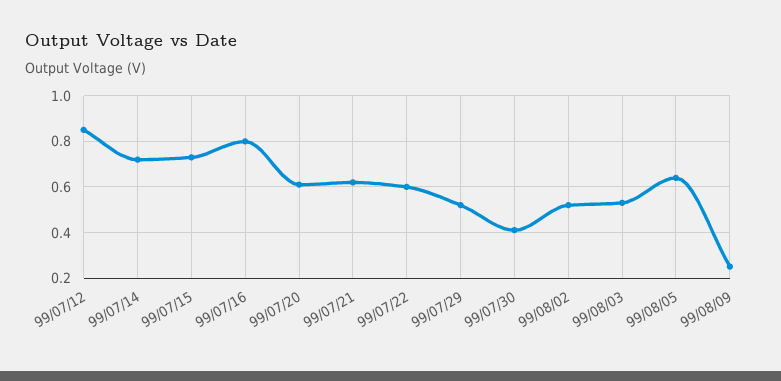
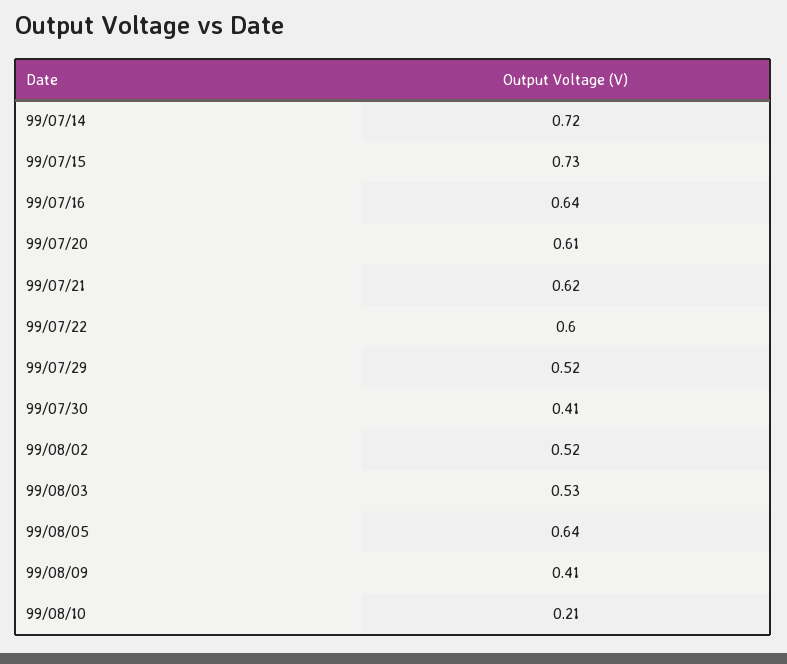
99/07/12: 0.85 -> none
99/07/16: 0.8 -> 0.64
99/08/09: 0.25 -> 0.41
99/08/10: none -> 0.21

